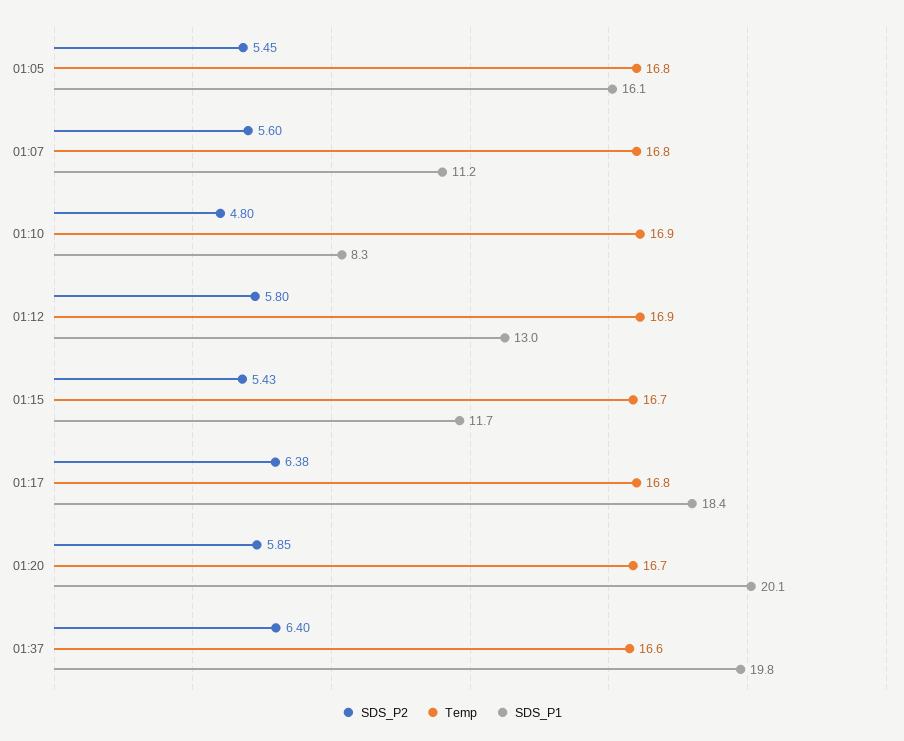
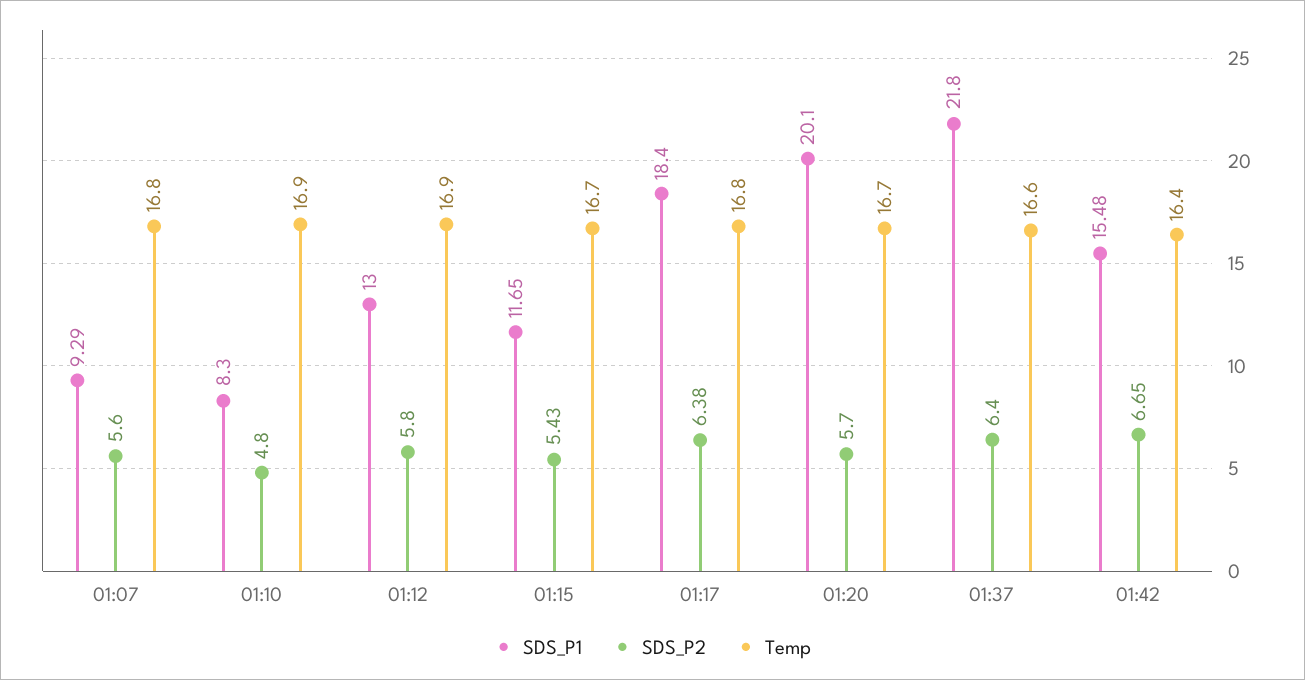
SDS_P2, 01:05: 5.45 -> none
Temp, 01:05: 16.8 -> none
SDS_P1, 01:05: 16.1 -> none
SDS_P1, 01:07: 11.2 -> 9.29
SDS_P2, 01:20: 5.85 -> 5.7
SDS_P1, 01:37: 19.8 -> 21.8
SDS_P1, 01:42: none -> 15.48
SDS_P2, 01:42: none -> 6.65
Temp, 01:42: none -> 16.4

